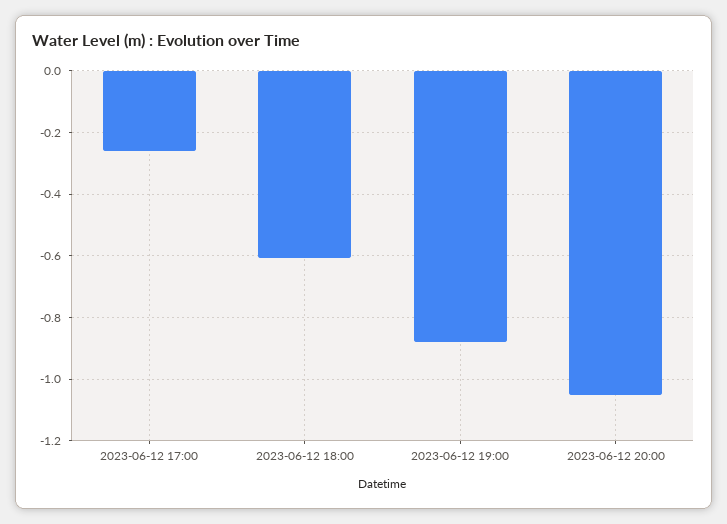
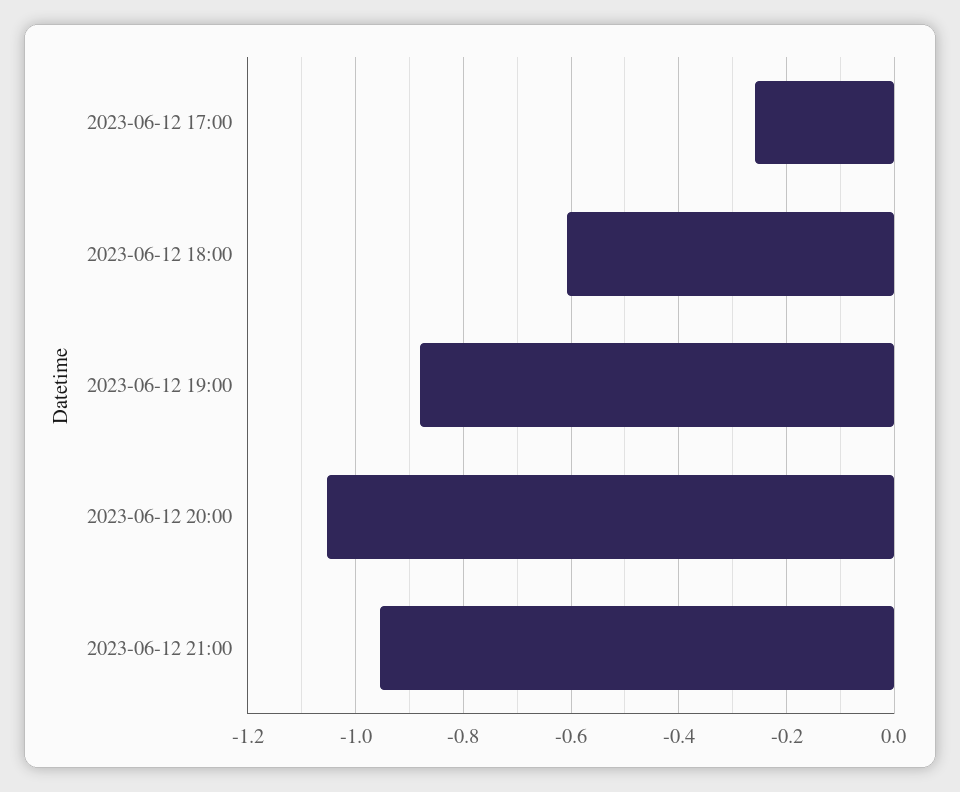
2023-06-12 21:00: none -> -0.96

